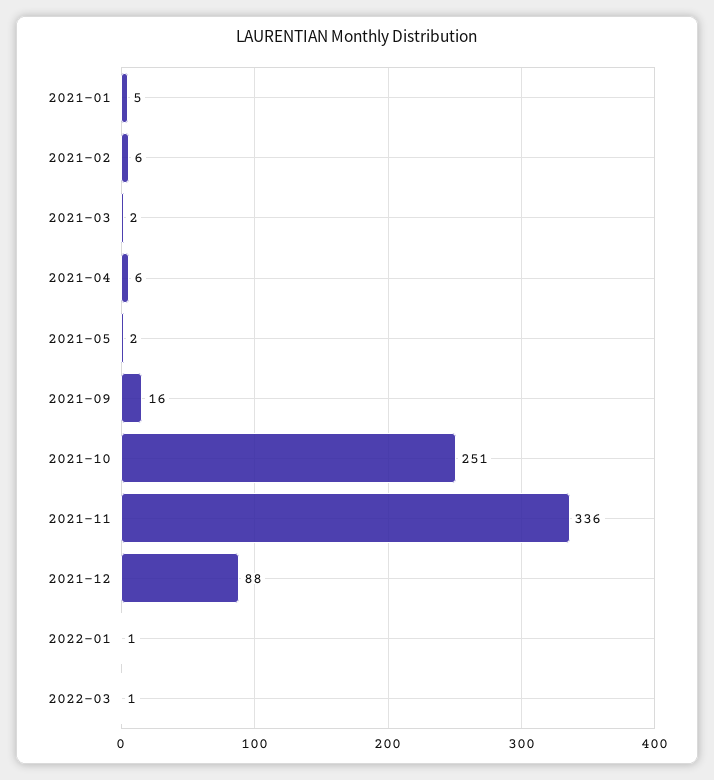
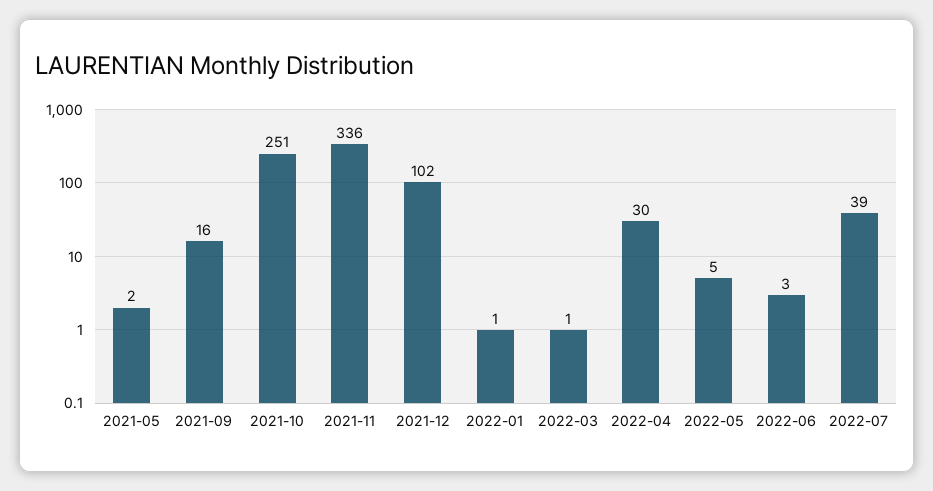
2021-01: 5 -> none
2021-02: 6 -> none
2021-03: 2 -> none
2021-04: 6 -> none
2021-12: 88 -> 102
2022-04: none -> 30
2022-05: none -> 5
2022-06: none -> 3
2022-07: none -> 39

